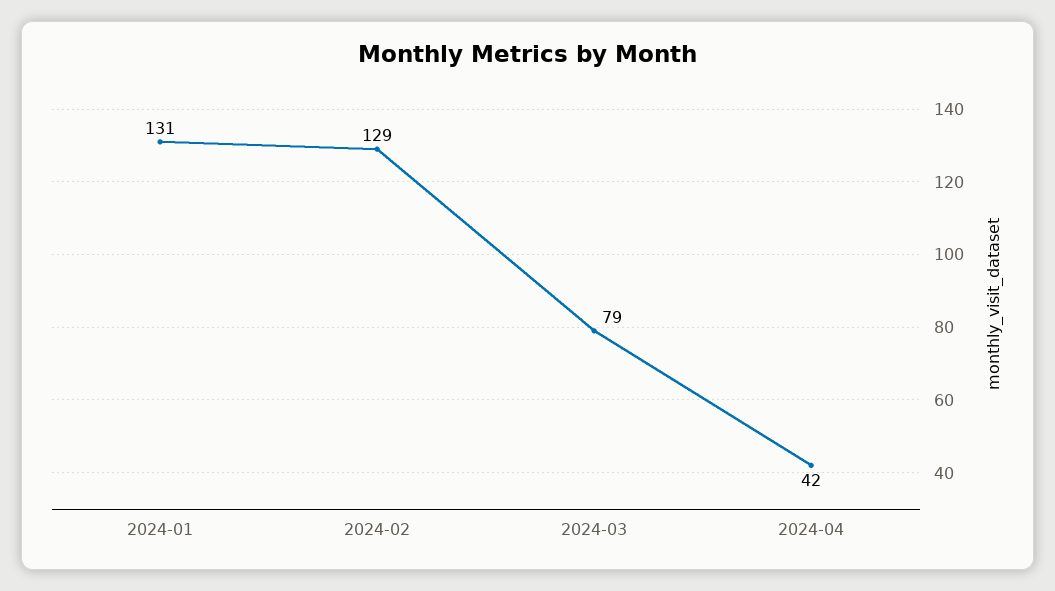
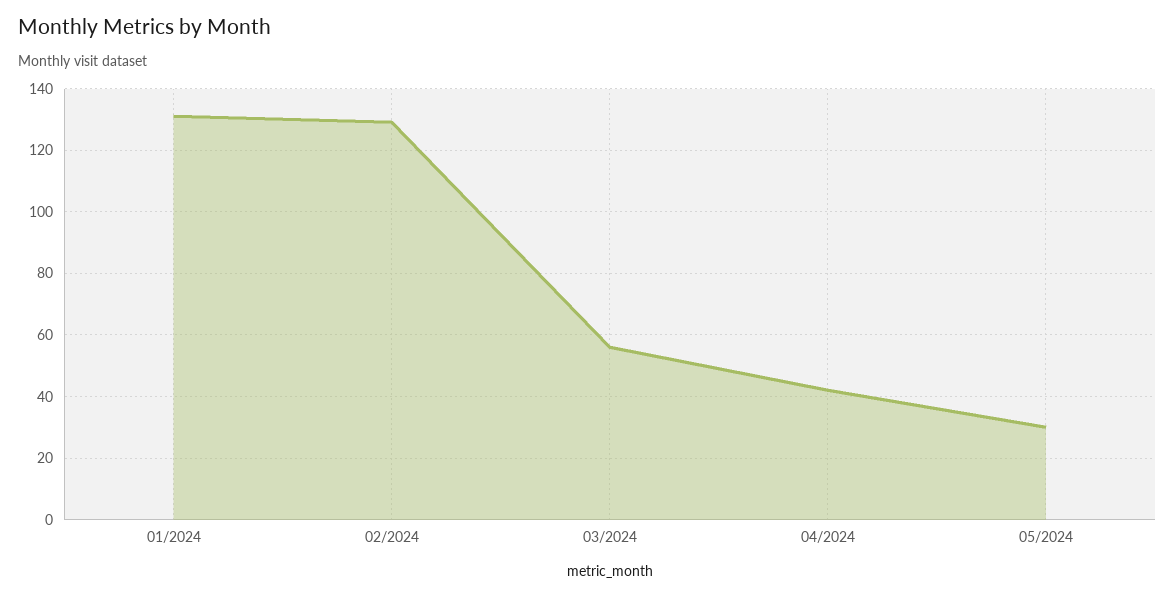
2024-03: 79 -> 55
05/2024: none -> 30

